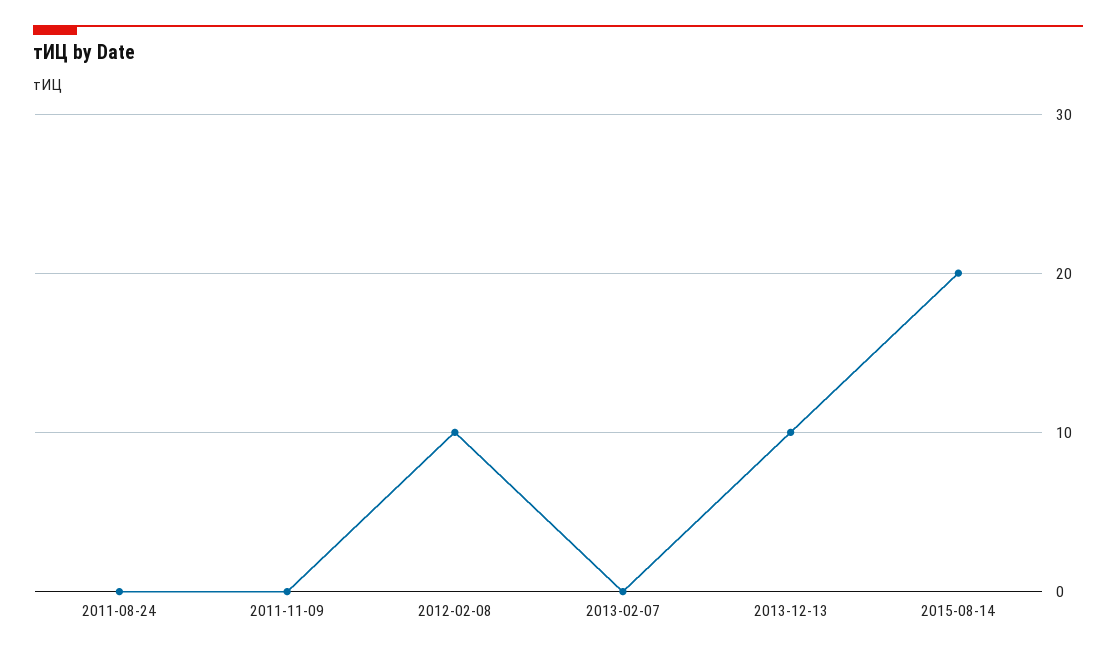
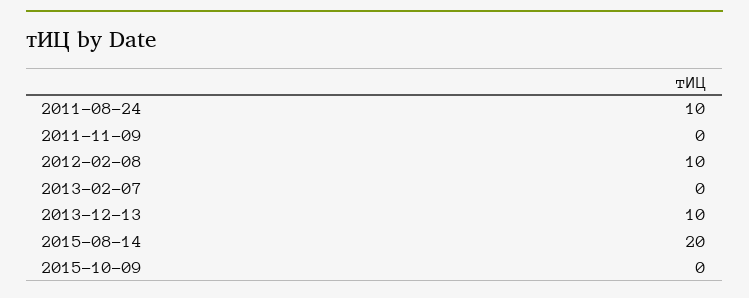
2011-08-24: 0 -> 10
2015-10-09: none -> 0

